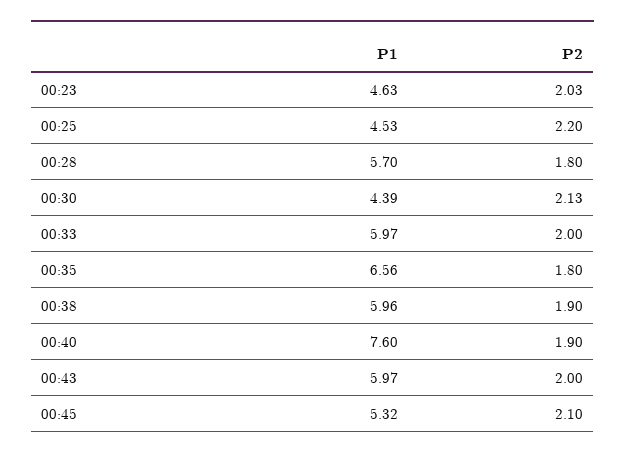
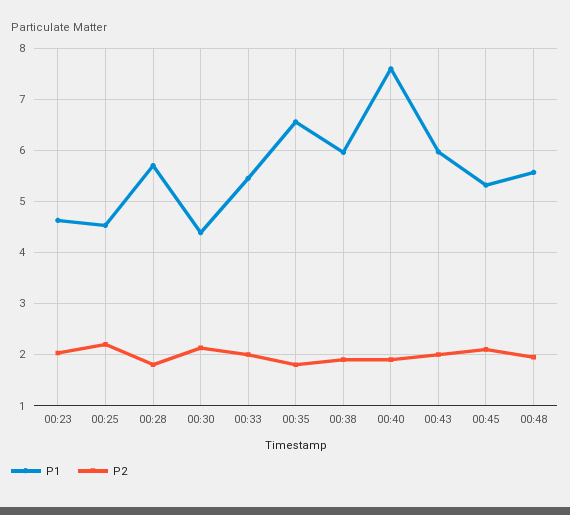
P1, 00:33: 5.97 -> 5.4
P1, 00:48: none -> 5.6
P2, 00:48: none -> 2

